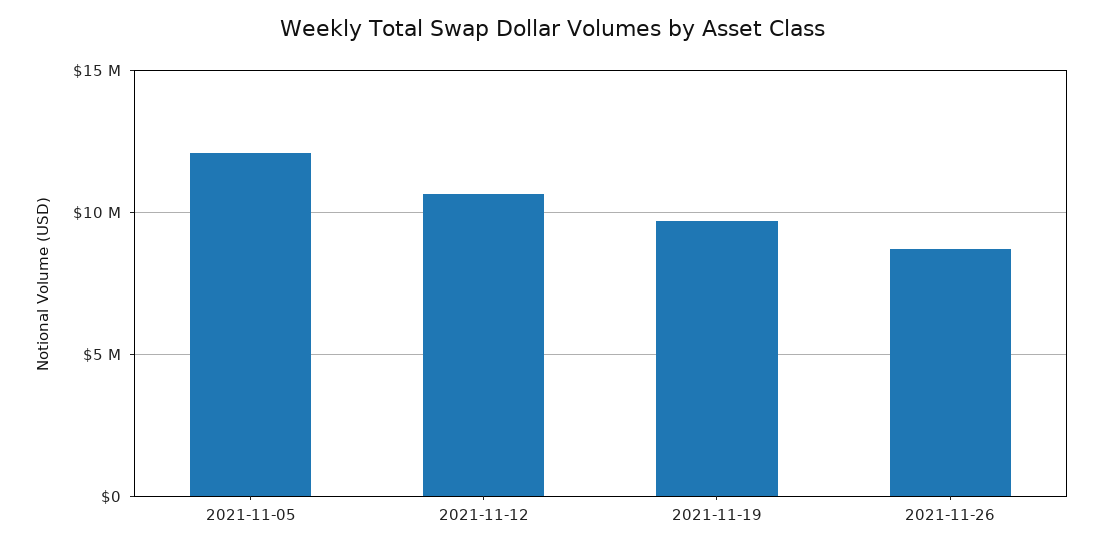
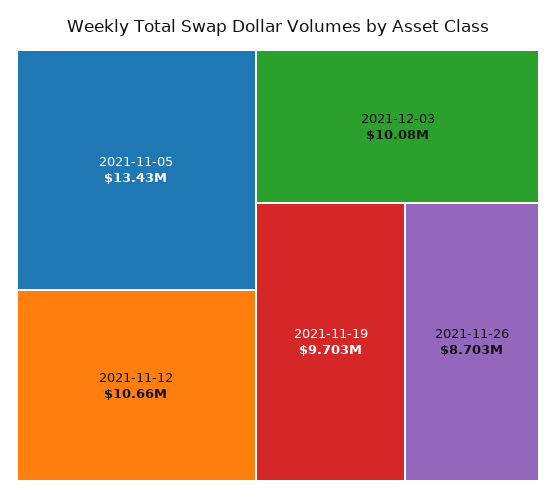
2021-11-05: 12000000 -> 13430000
2021-12-03: none -> 10080000

